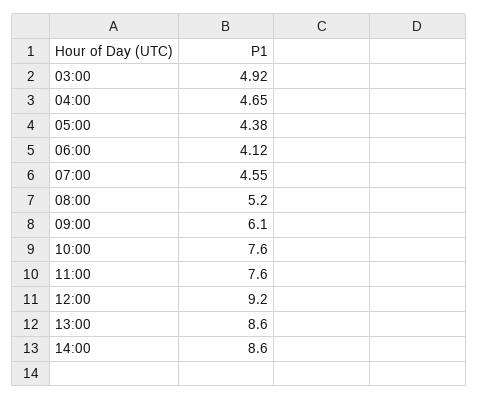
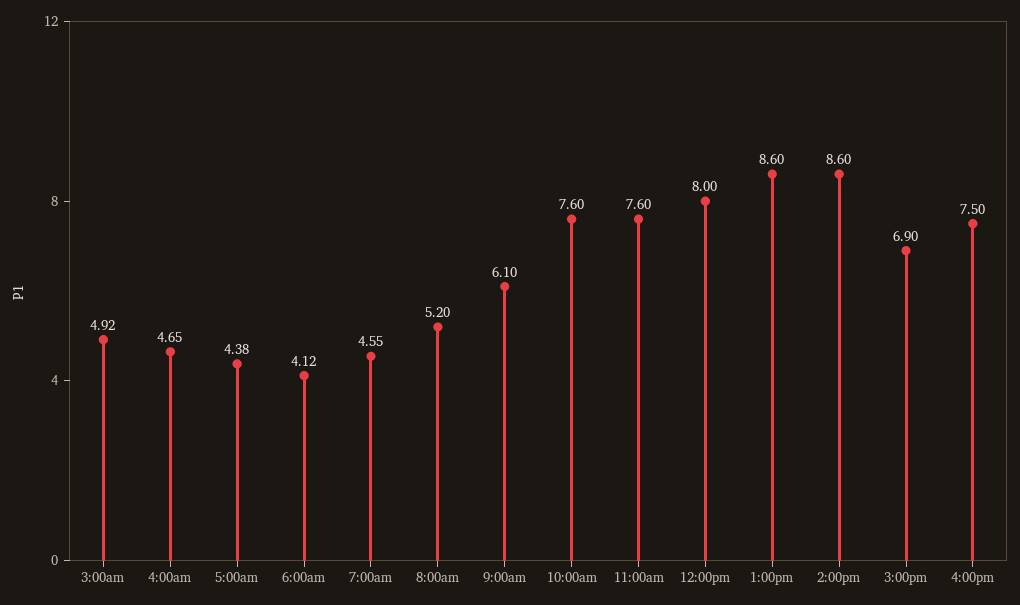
12:00: 9.2 -> 8
3:00pm: none -> 6.9
4:00pm: none -> 7.5

